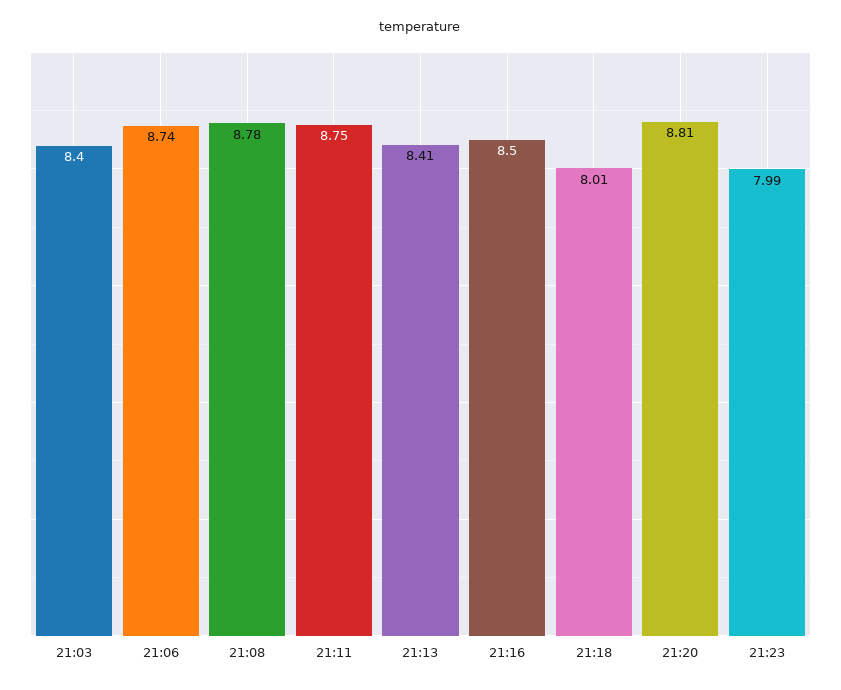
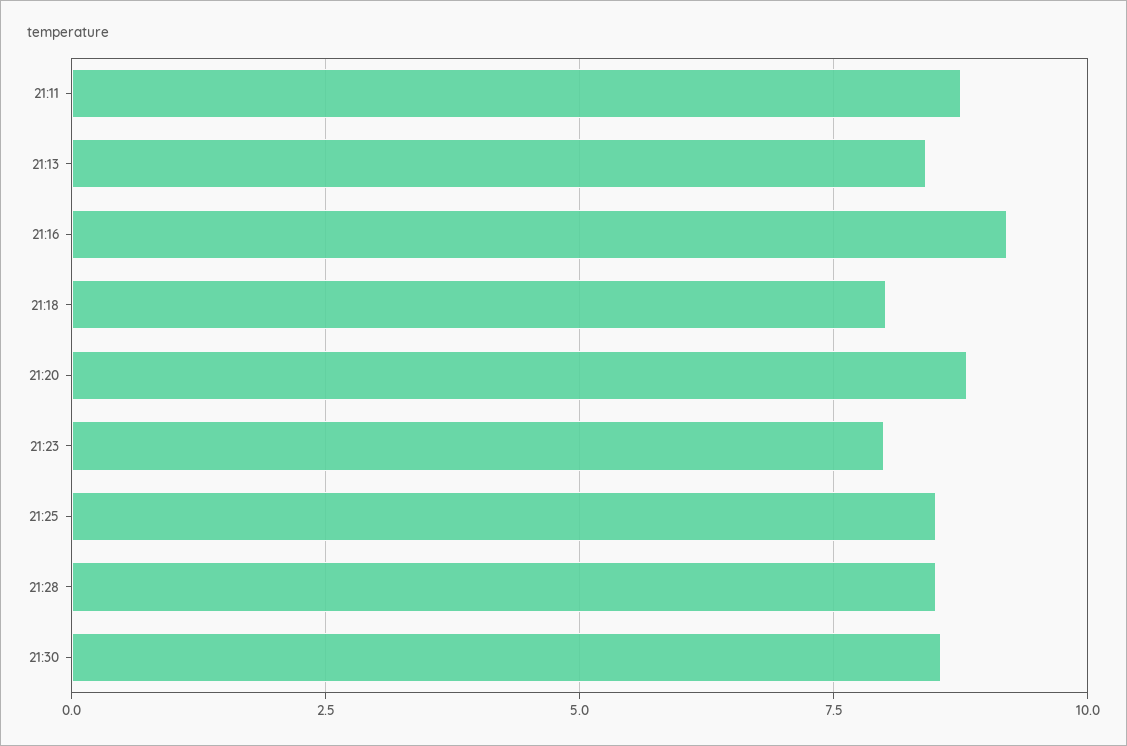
21:03: 8.4 -> none
21:06: 8.74 -> none
21:08: 8.78 -> none
21:16: 8.5 -> 9.25
21:25: none -> 8.5
21:28: none -> 8.5
21:30: none -> 8.5

